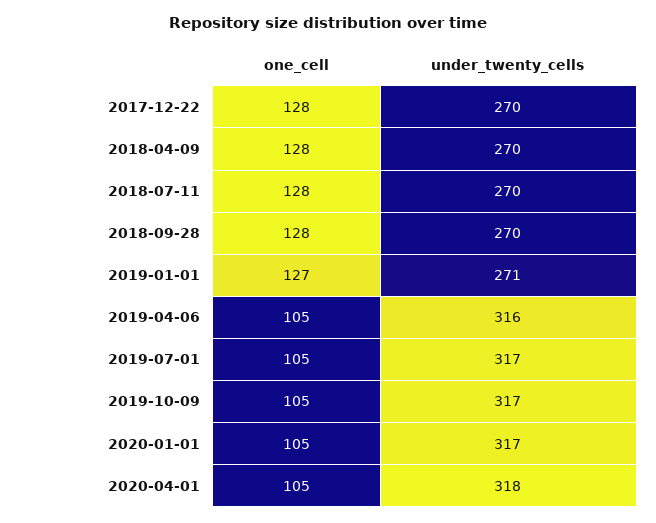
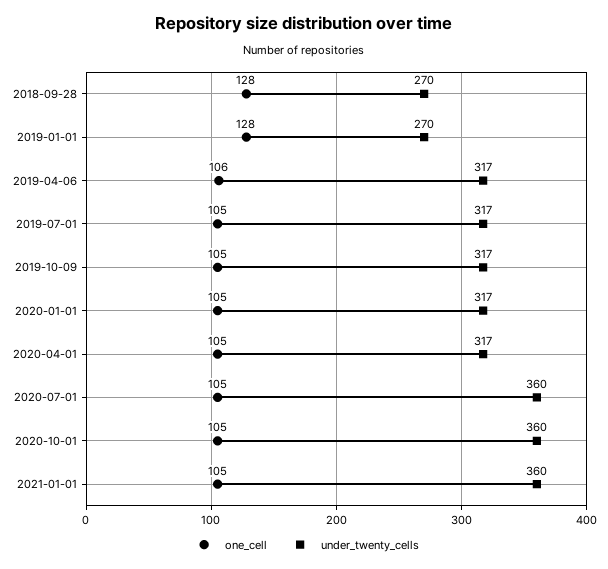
one_cell, 2017-12-22: 128 -> none
under_twenty_cells, 2017-12-22: 270 -> none
one_cell, 2018-04-09: 128 -> none
under_twenty_cells, 2018-04-09: 270 -> none
one_cell, 2018-07-11: 128 -> none
under_twenty_cells, 2018-07-11: 270 -> none
one_cell, 2019-01-01: 127 -> 128
under_twenty_cells, 2019-01-01: 271 -> 270
one_cell, 2019-04-06: 105 -> 106
under_twenty_cells, 2019-04-06: 316 -> 317
under_twenty_cells, 2020-04-01: 318 -> 317
one_cell, 2020-07-01: none -> 105
under_twenty_cells, 2020-07-01: none -> 360
one_cell, 2020-10-01: none -> 105
under_twenty_cells, 2020-10-01: none -> 360
one_cell, 2021-01-01: none -> 105
under_twenty_cells, 2021-01-01: none -> 360

